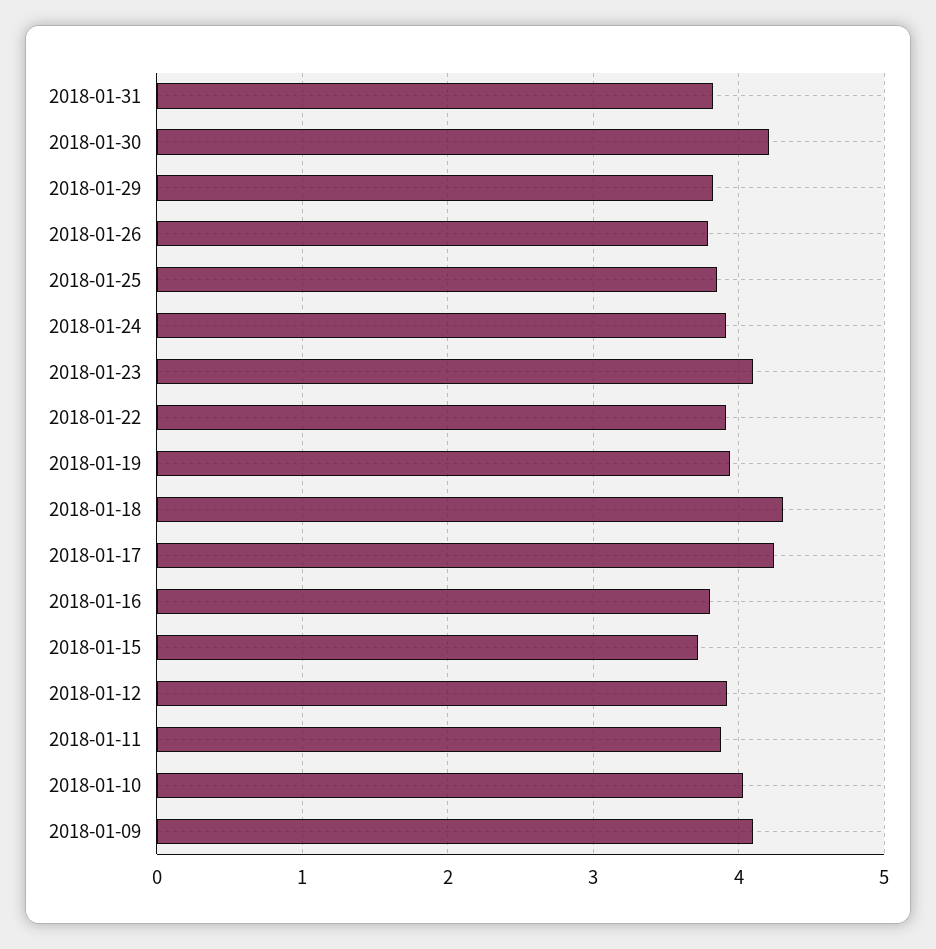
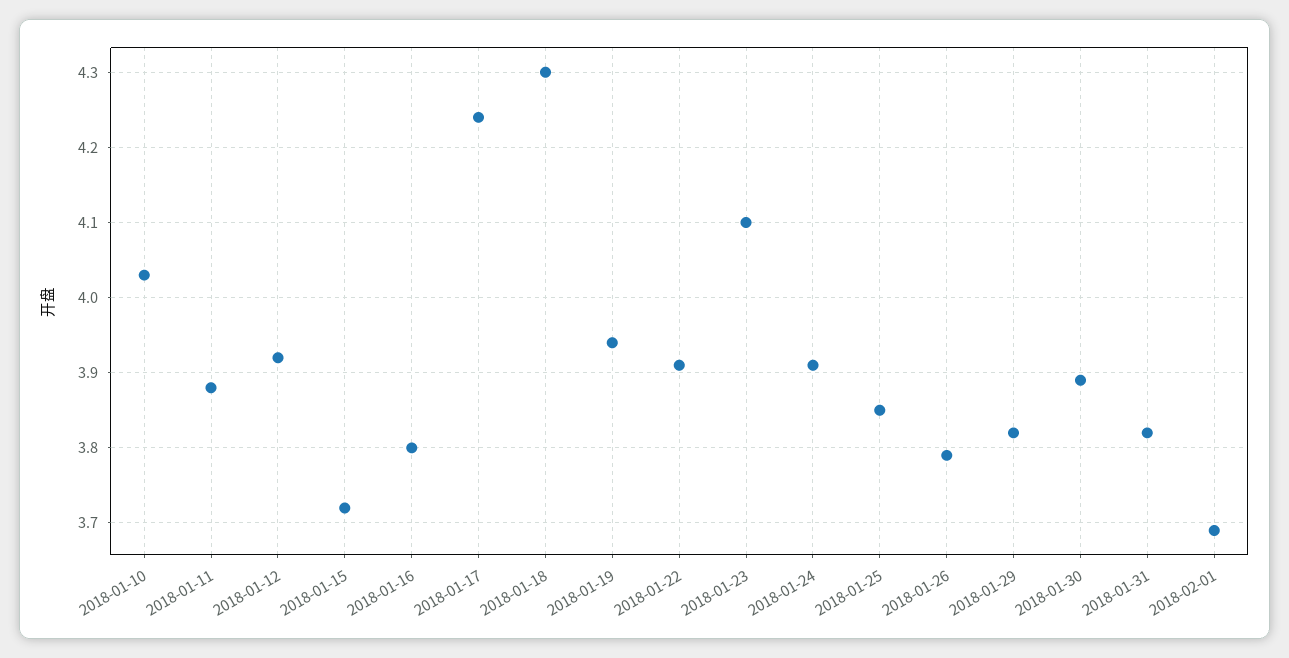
2018-01-30: 4.2 -> 3.89
2018-01-09: 4.1 -> none
2018-02-01: none -> 3.69

